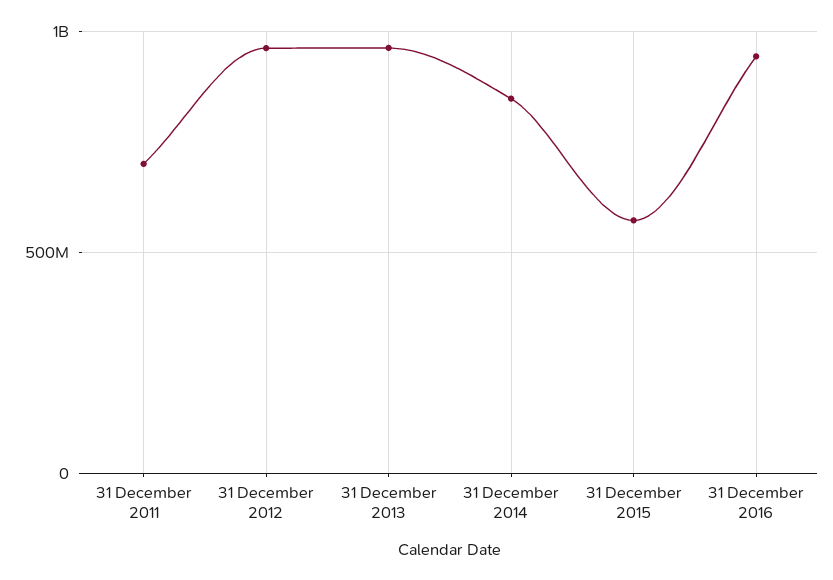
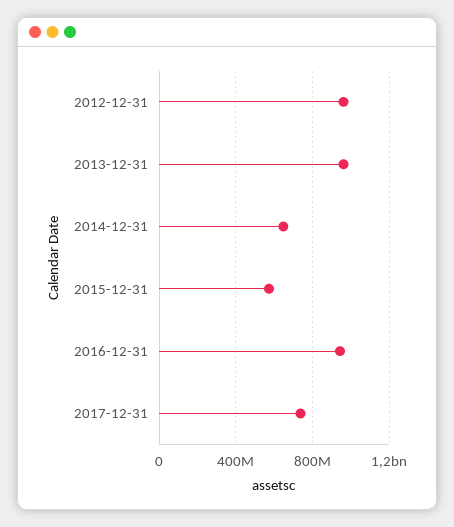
31 December 2011: 700000000 -> none
31 December 2014: 850000000 -> 650000000
2017-12-31: none -> 750000000

